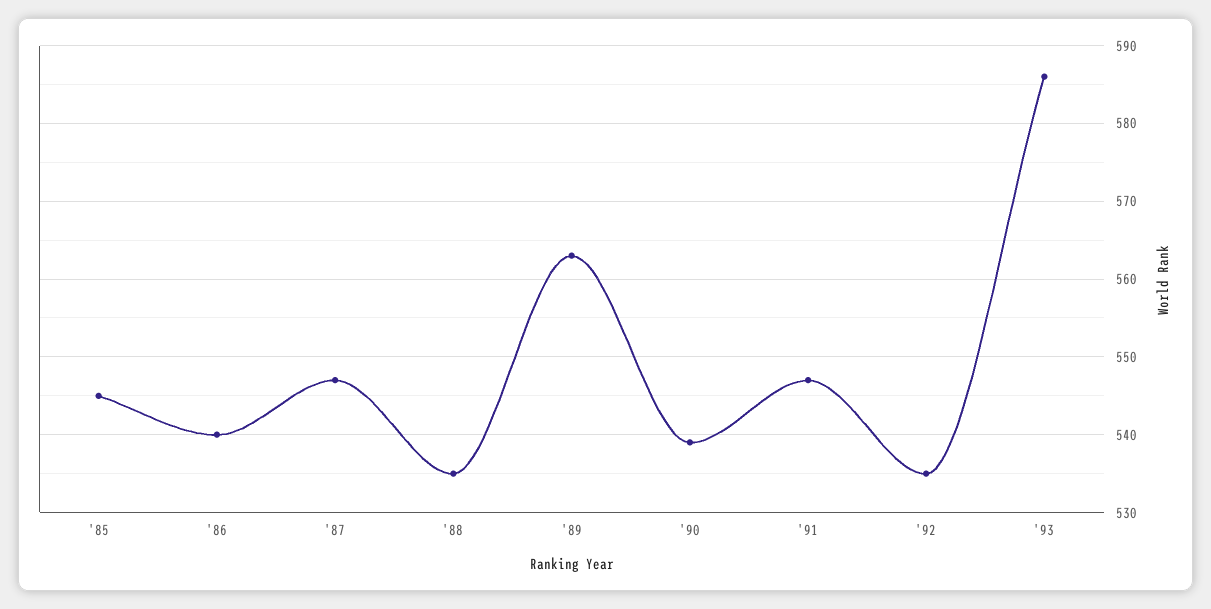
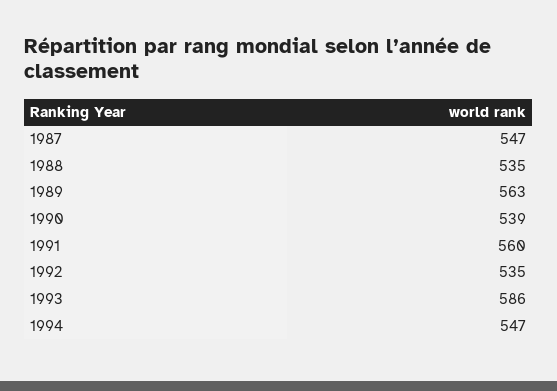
'85: 545 -> none
'86: 540 -> none
'91: 547 -> 560
1994: none -> 547

